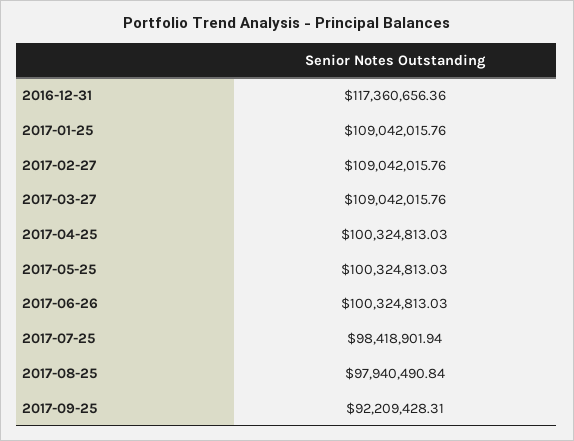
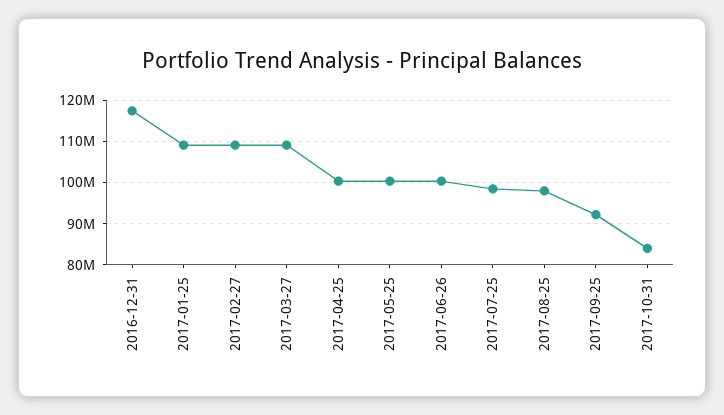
2017-10-31: none -> 84000000

